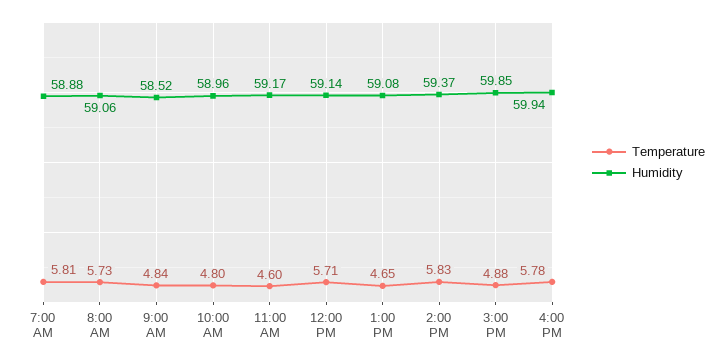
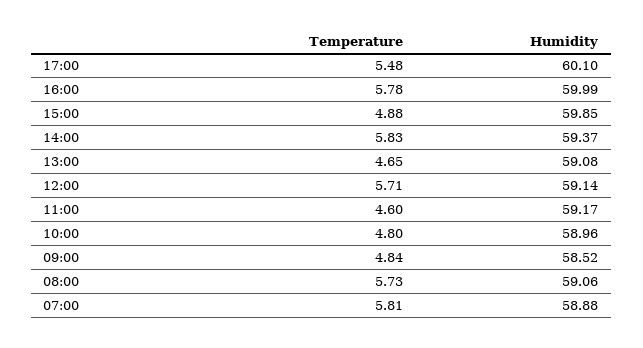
Humidity, 4:00 PM: 59.94 -> 59.99
Temperature, 17:00: none -> 5.48
Humidity, 17:00: none -> 60.1

